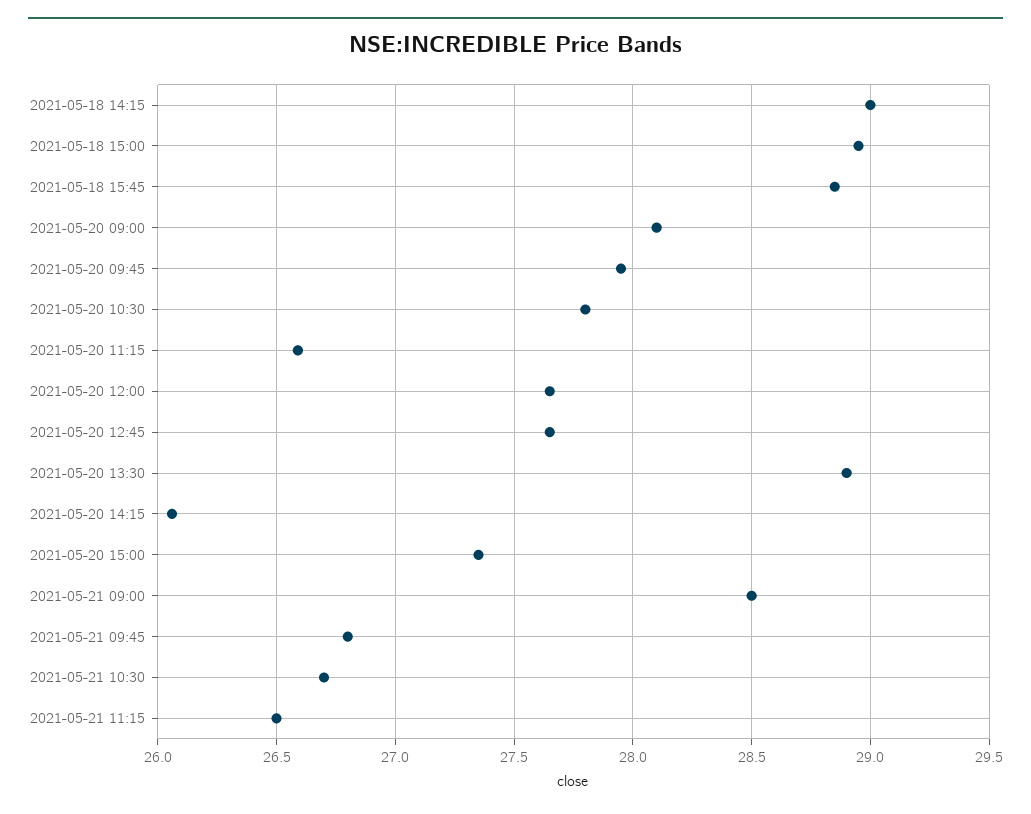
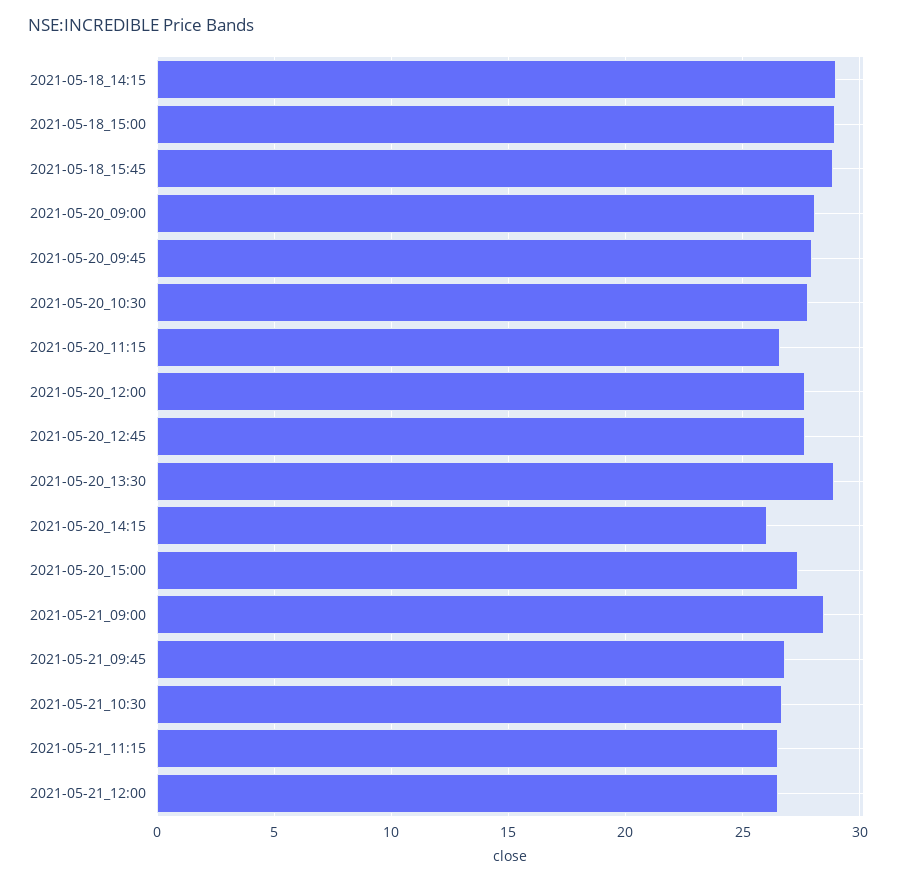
2021-05-21_12:00: none -> 26.5

